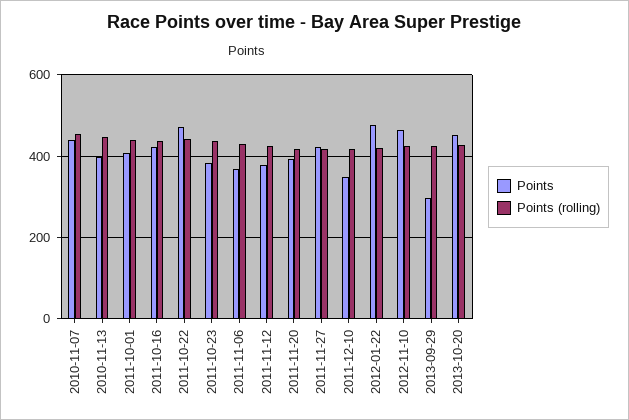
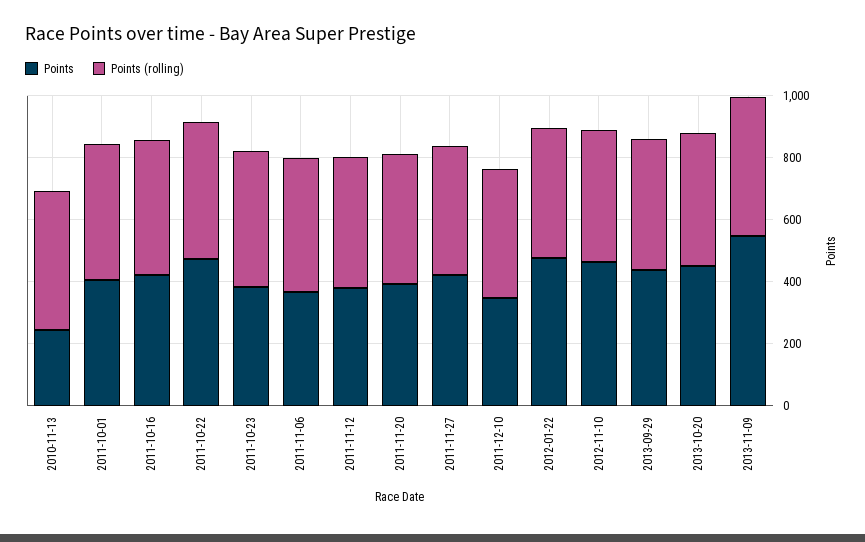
Points, 2010-11-07: 440 -> none
Points (rolling), 2010-11-07: 460 -> none
Points, 2010-11-13: 400 -> 250
Points, 2013-09-29: 300 -> 450
Points, 2013-11-09: none -> 550
Points (rolling), 2013-11-09: none -> 450

